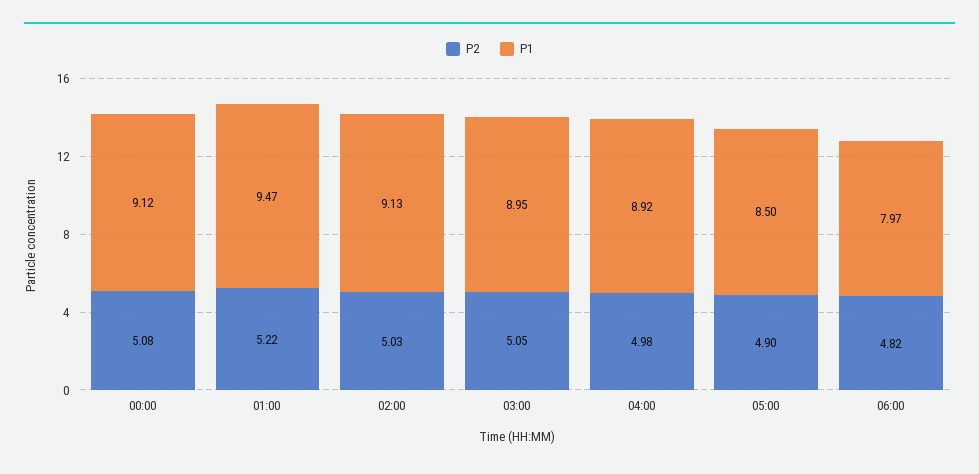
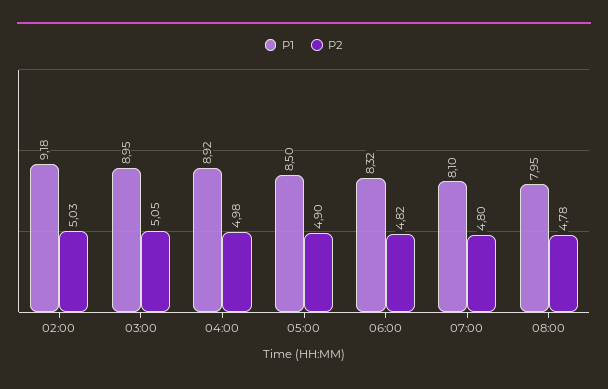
P2, 00:00: 5.08 -> none
P1, 00:00: 9.12 -> none
P2, 01:00: 5.22 -> none
P1, 01:00: 9.47 -> none
P1, 02:00: 9.13 -> 9.18
P1, 06:00: 7.97 -> 8.32
P1, 07:00: none -> 8.1
P2, 07:00: none -> 4.8
P1, 08:00: none -> 7.95
P2, 08:00: none -> 4.78

